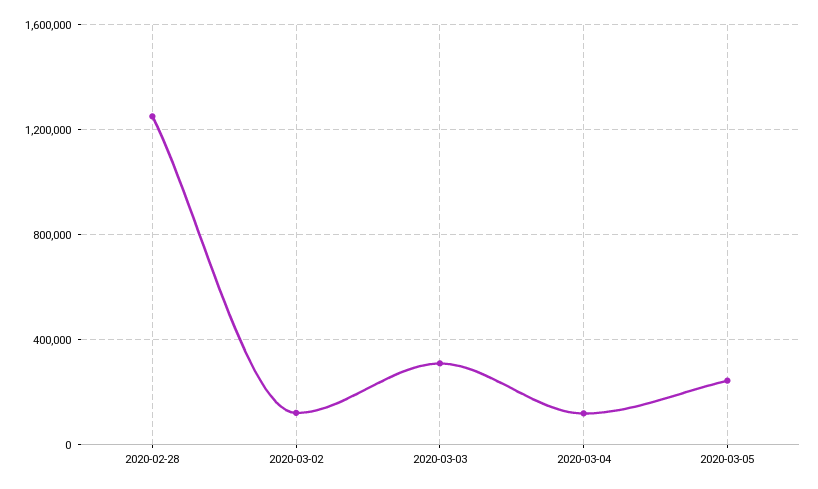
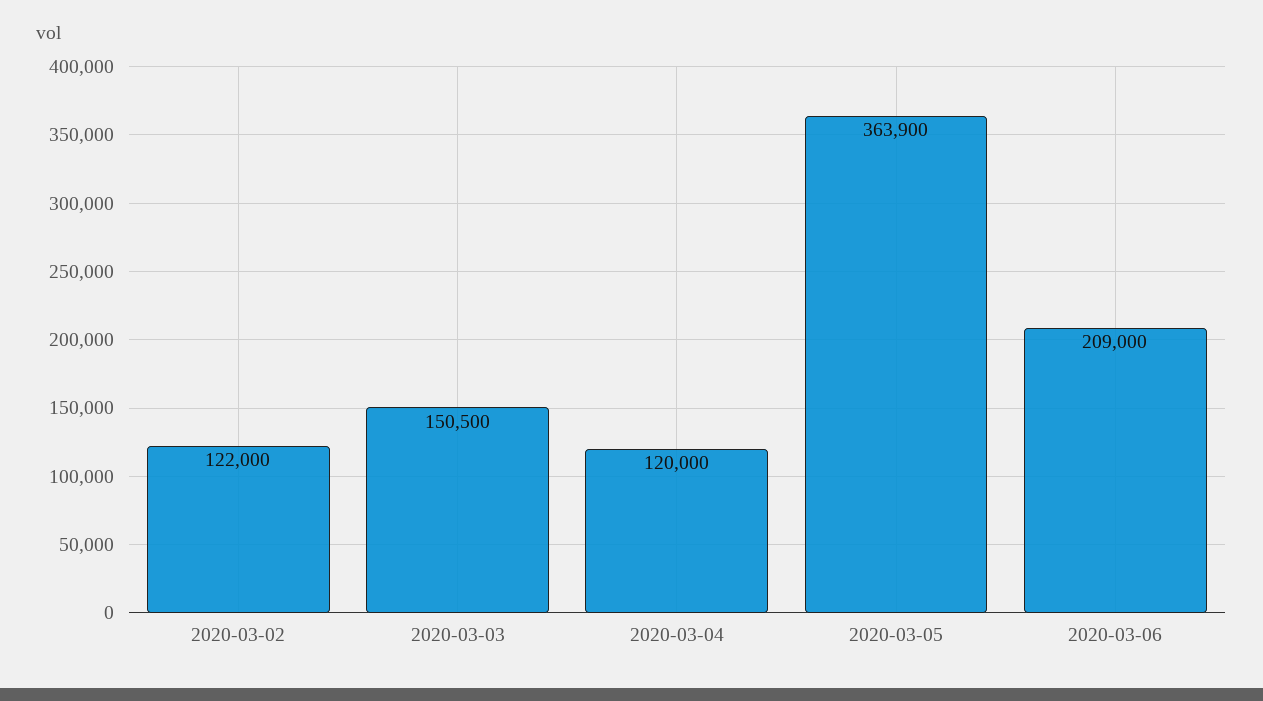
2020-02-28: 1250000 -> none
2020-03-03: 300000 -> 150500
2020-03-05: 250000 -> 363900
2020-03-06: none -> 209000

